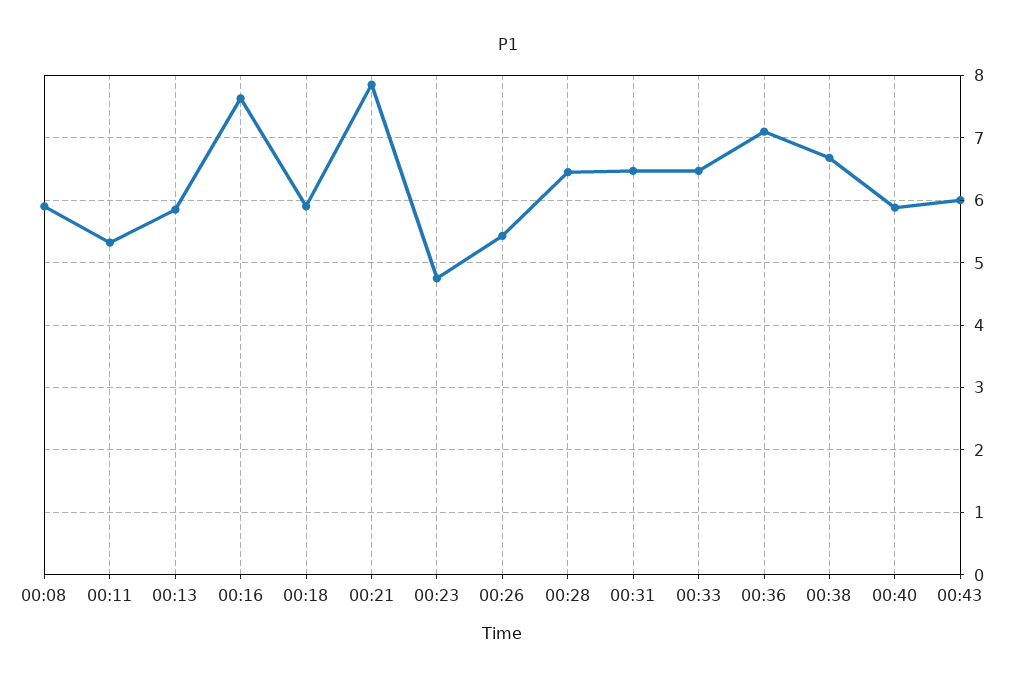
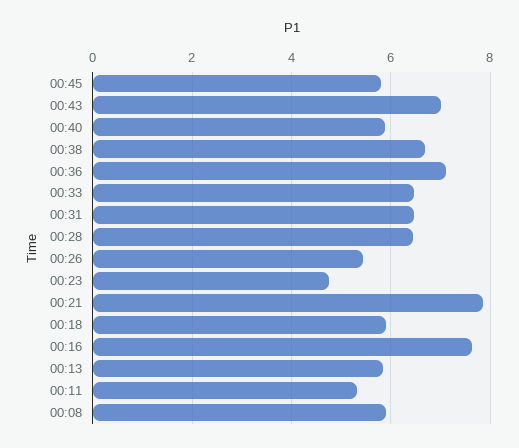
00:43: 6 -> 7
00:45: none -> 5.8

